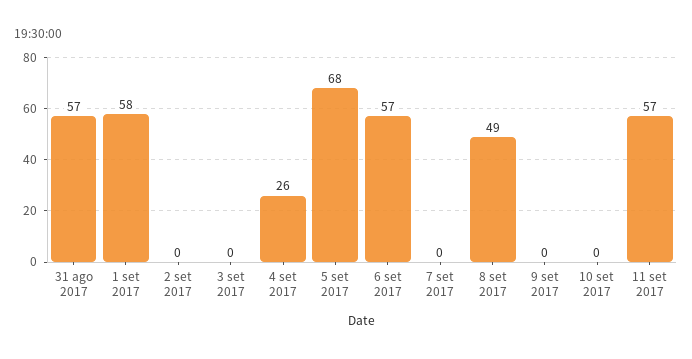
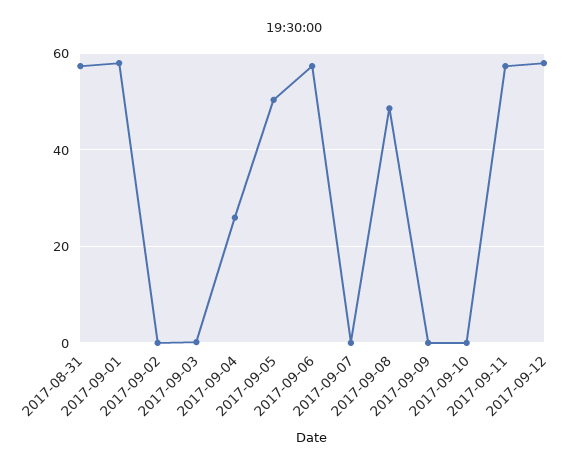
5 set 2017: 68 -> 50
2017-09-12: none -> 58

